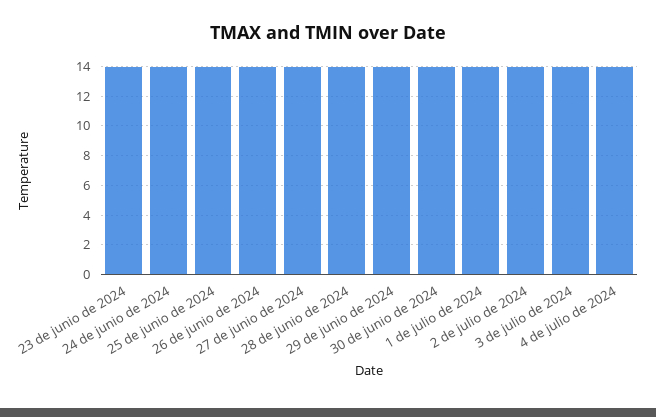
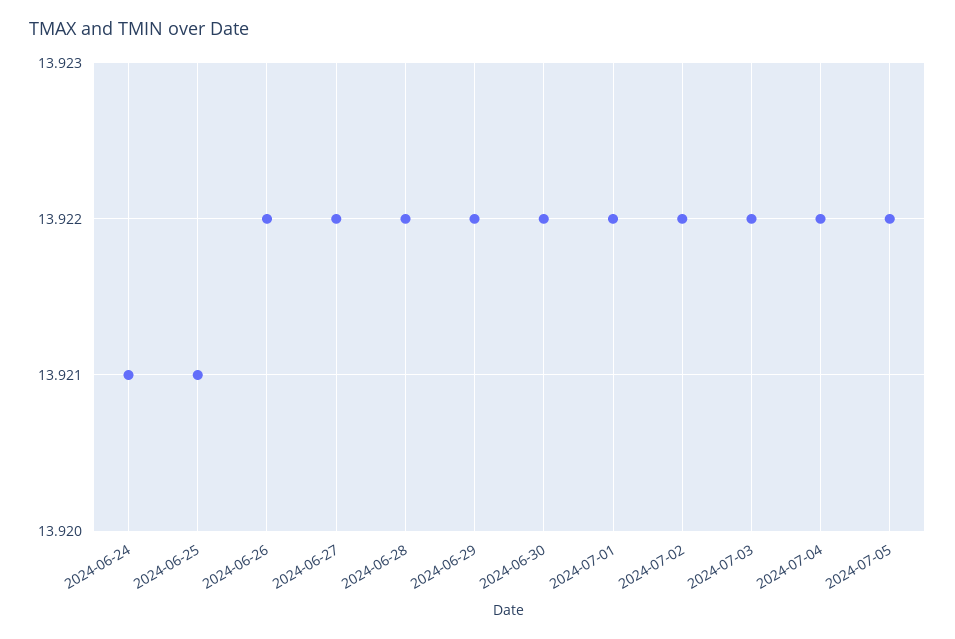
23 de junio de 2024: 14 -> none
2024-07-05: none -> 13.922

